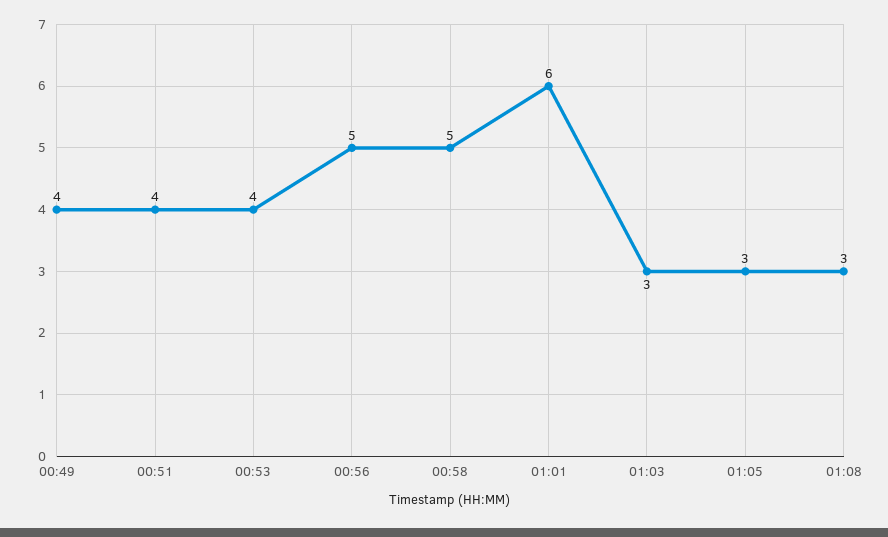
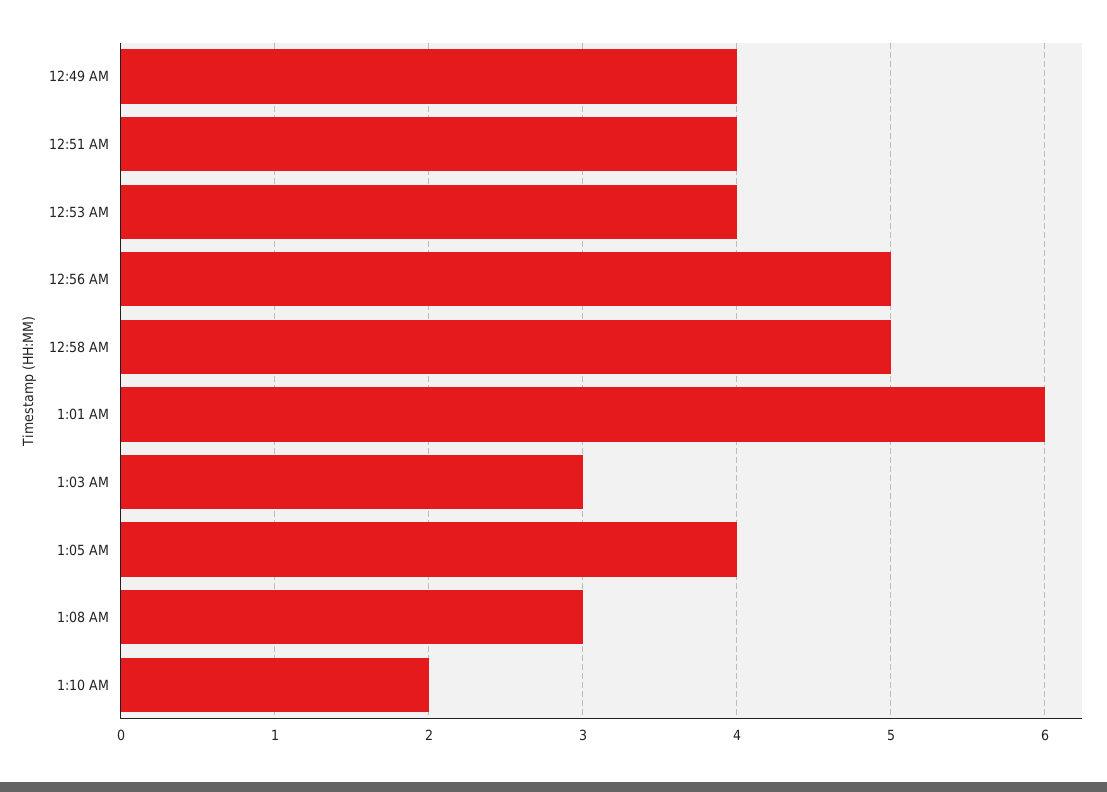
01:05: 3 -> 4
1:10 AM: none -> 2

